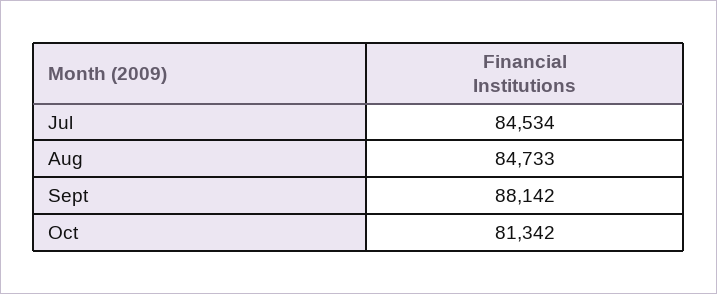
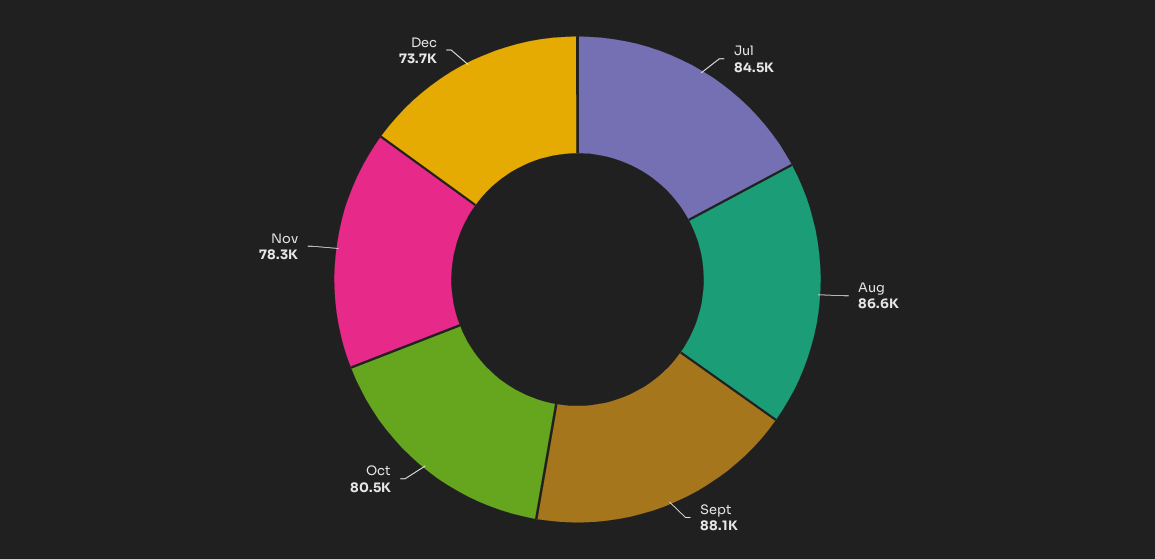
Aug: 84733 -> 86600
Oct: 81342 -> 80500
Nov: none -> 78300
Dec: none -> 73700

